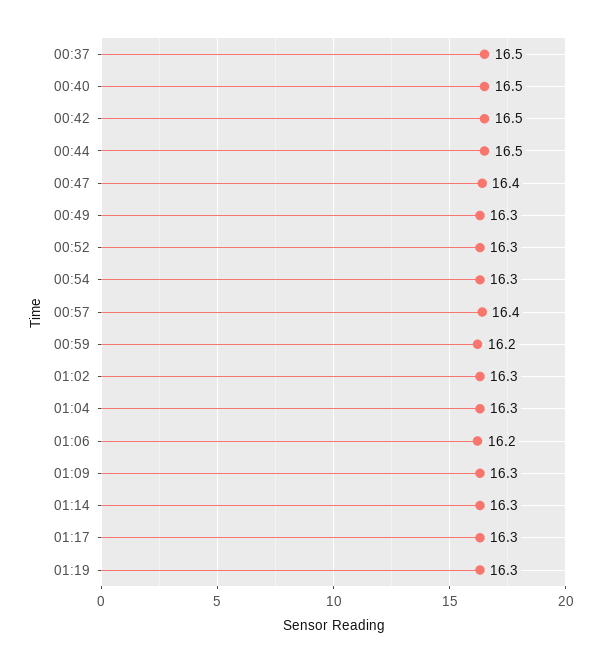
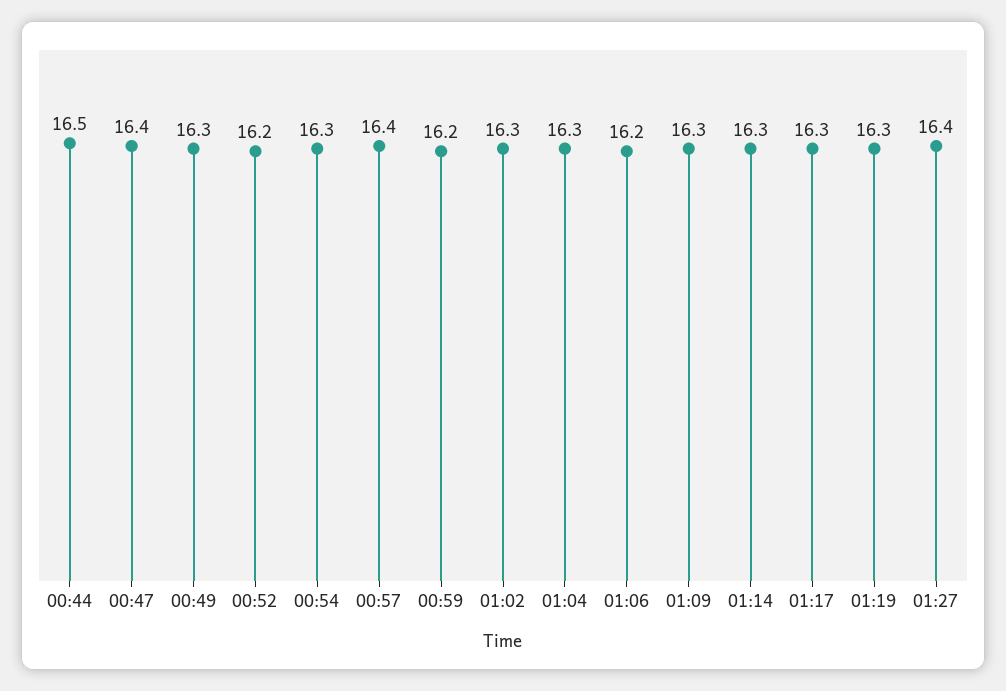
00:37: 16.5 -> none
00:40: 16.5 -> none
00:42: 16.5 -> none
00:52: 16.3 -> 16.2
01:27: none -> 16.4

